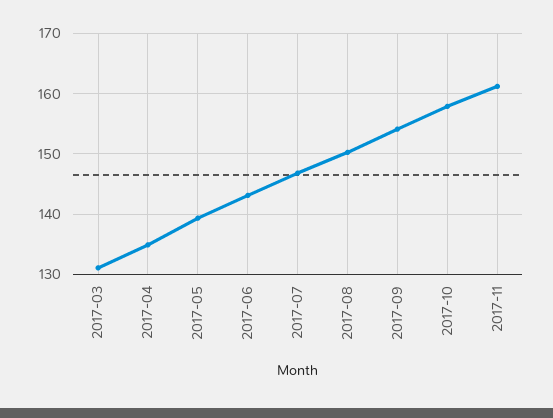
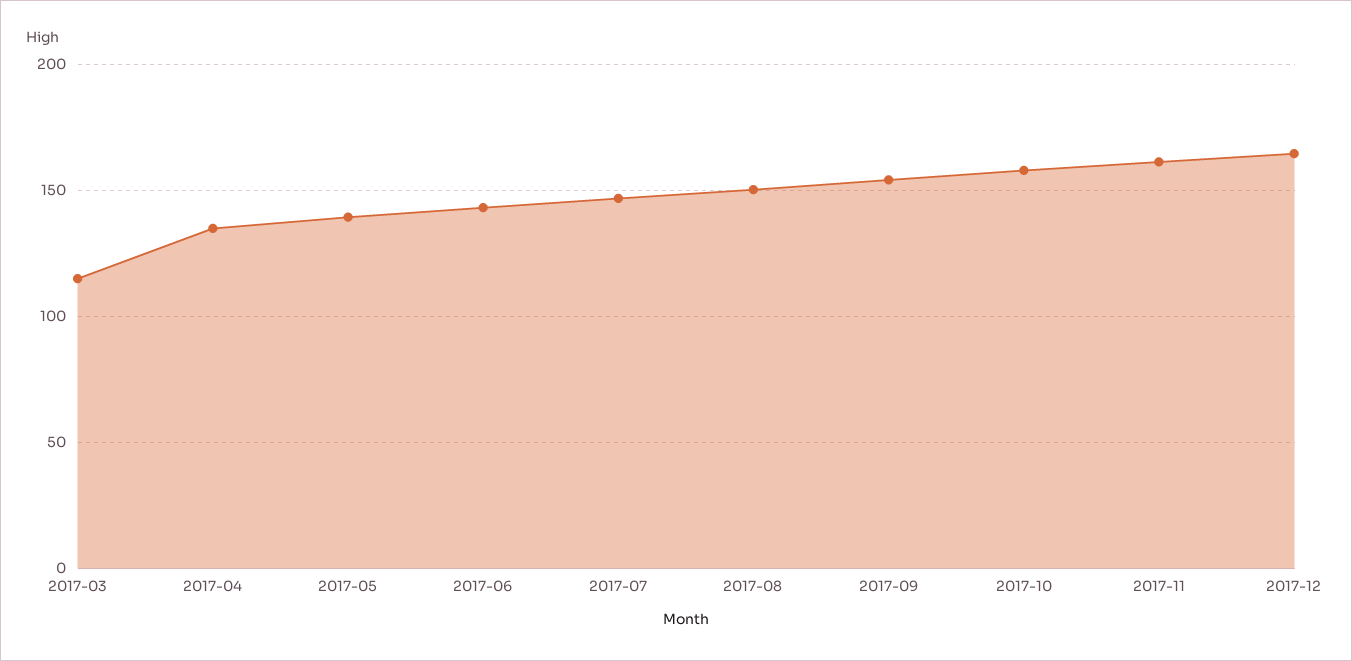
2017-03: 131 -> 115
2017-12: none -> 165

